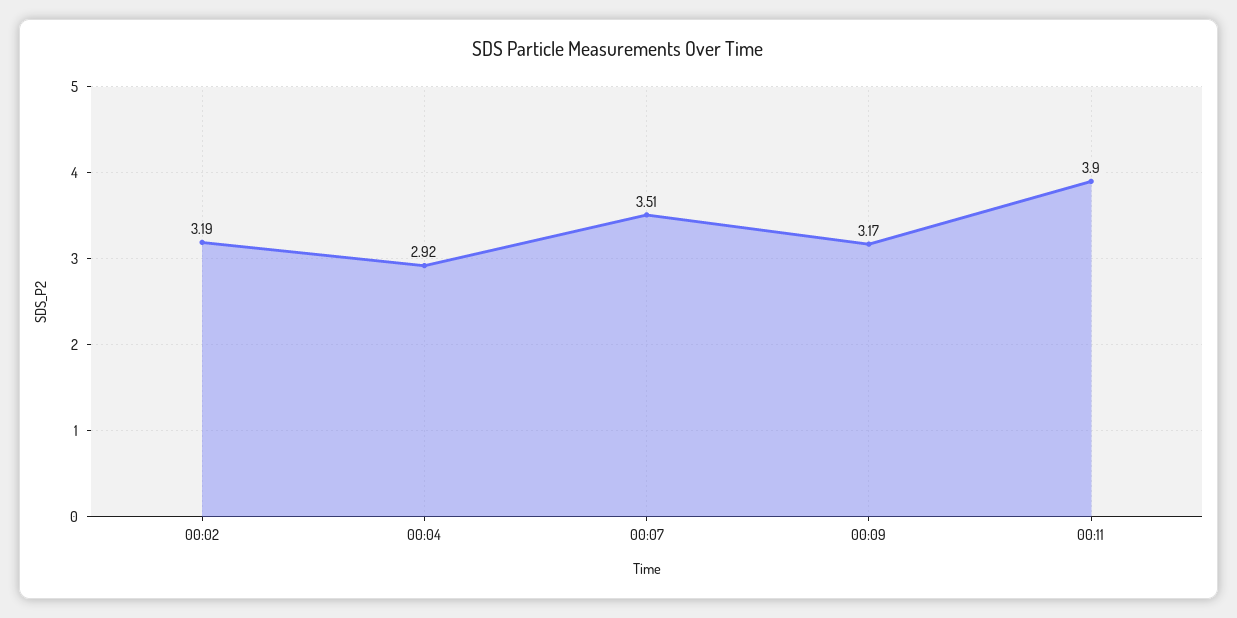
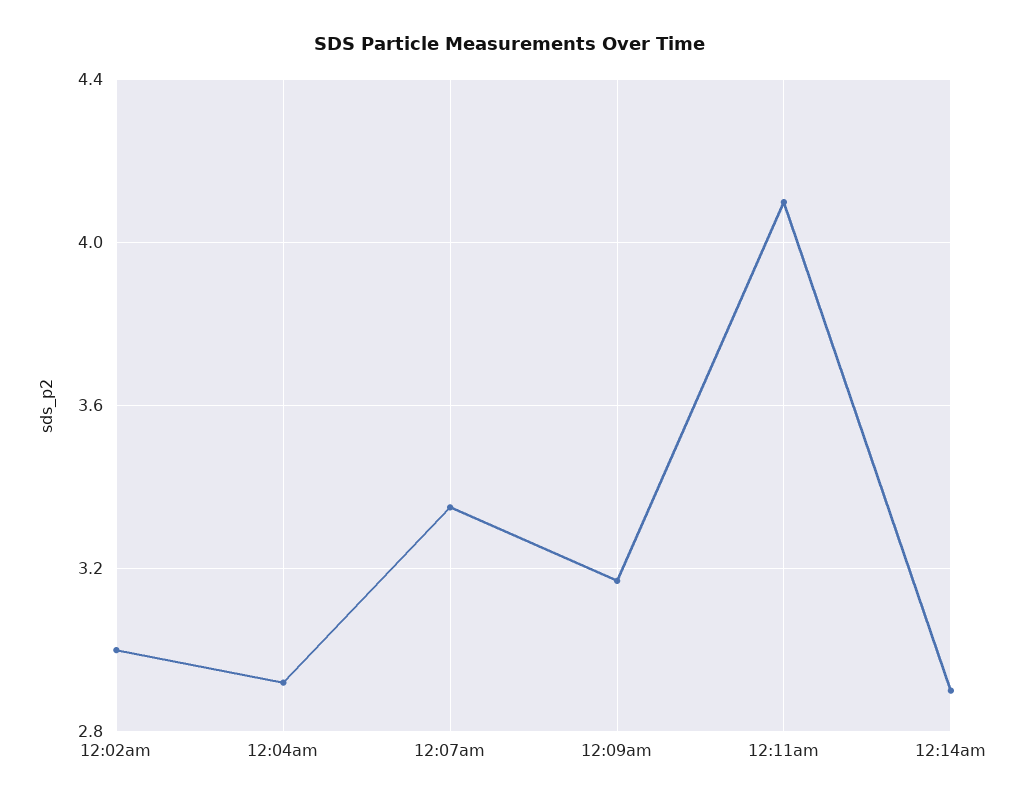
00:02: 3.19 -> 3
00:07: 3.51 -> 3.35
00:11: 3.9 -> 4.1
12:14am: none -> 2.9

